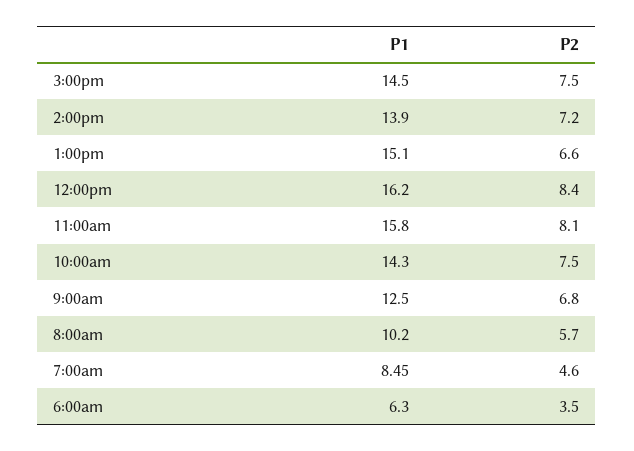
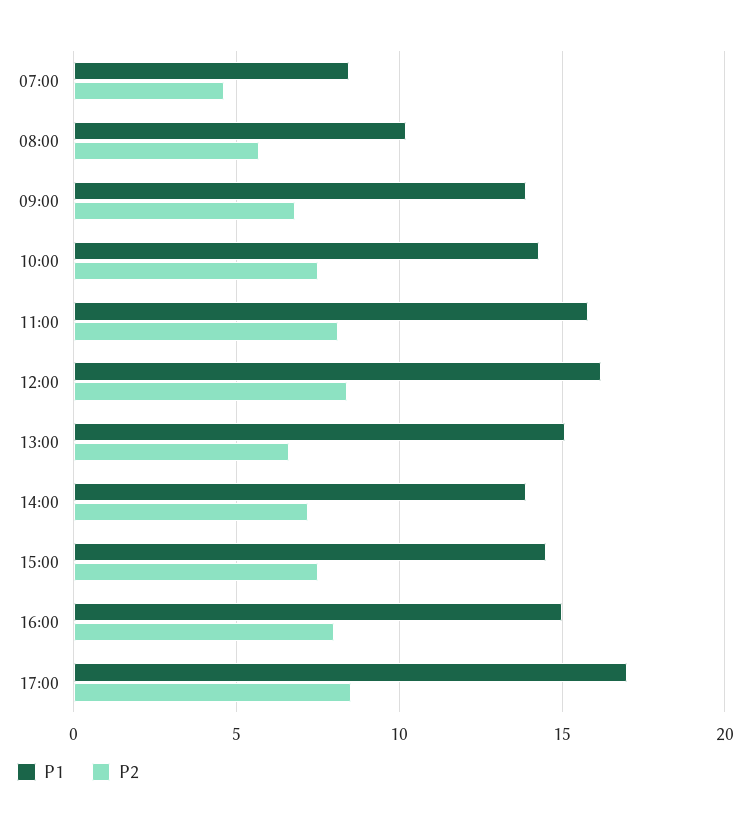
P1, 9:00am: 12.5 -> 14
P1, 6:00am: 6.3 -> none
P2, 6:00am: 3.5 -> none
P1, 16:00: none -> 15
P2, 16:00: none -> 8
P1, 17:00: none -> 17
P2, 17:00: none -> 8.5

